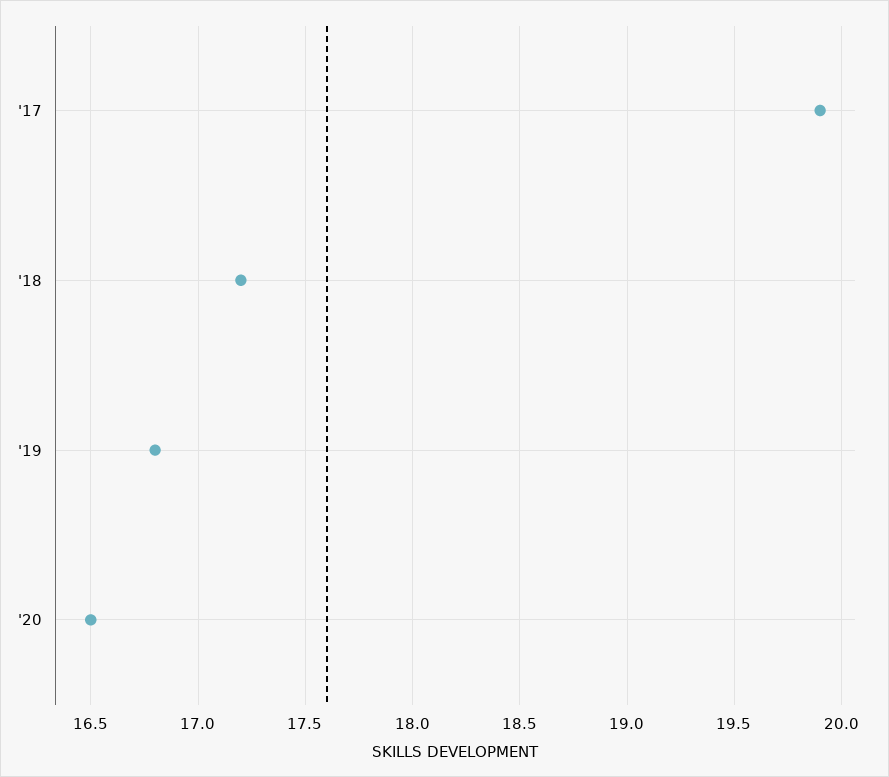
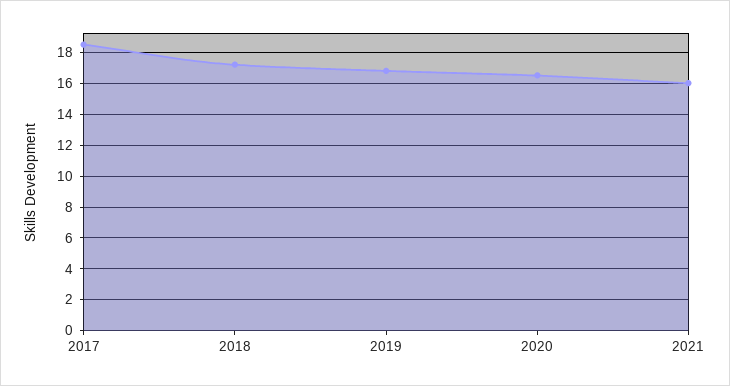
'17: 19.9 -> 18.5
2021: none -> 16

